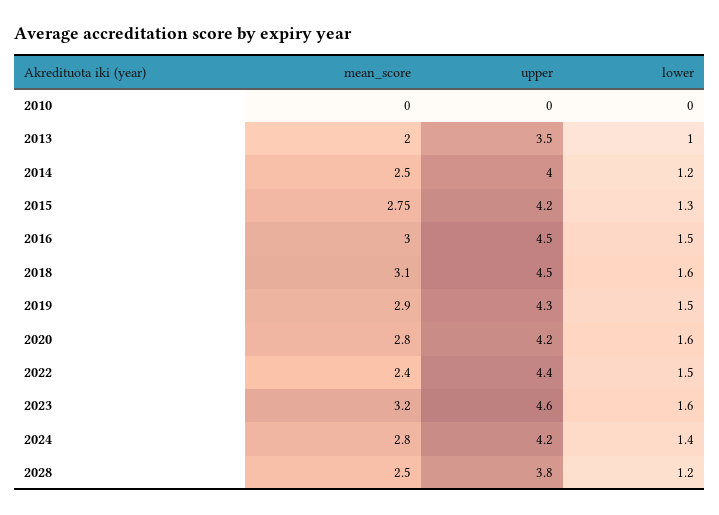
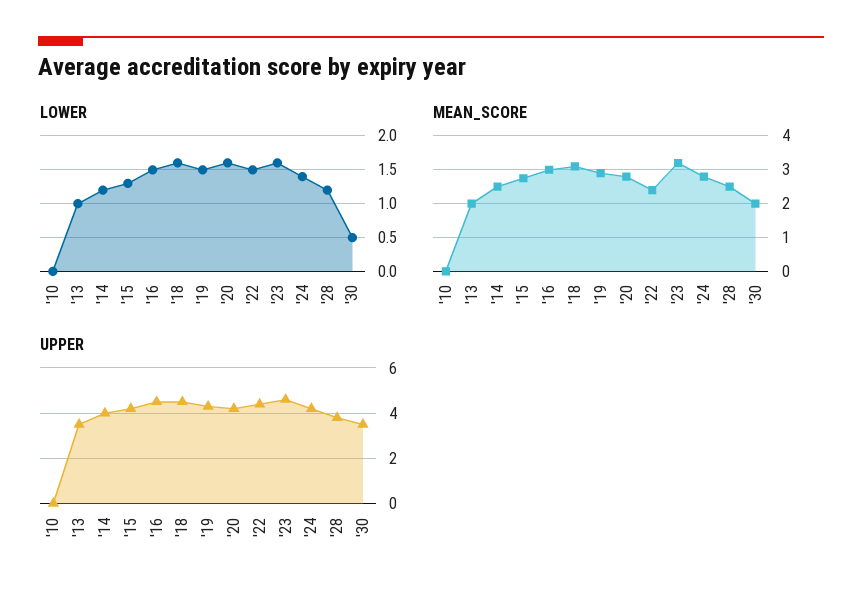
lower, '30: none -> 0.5
mean_score, '30: none -> 2
upper, '30: none -> 3.5

